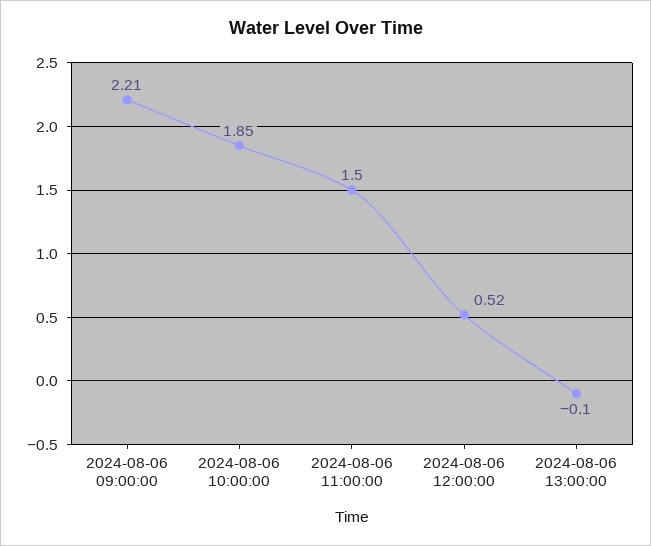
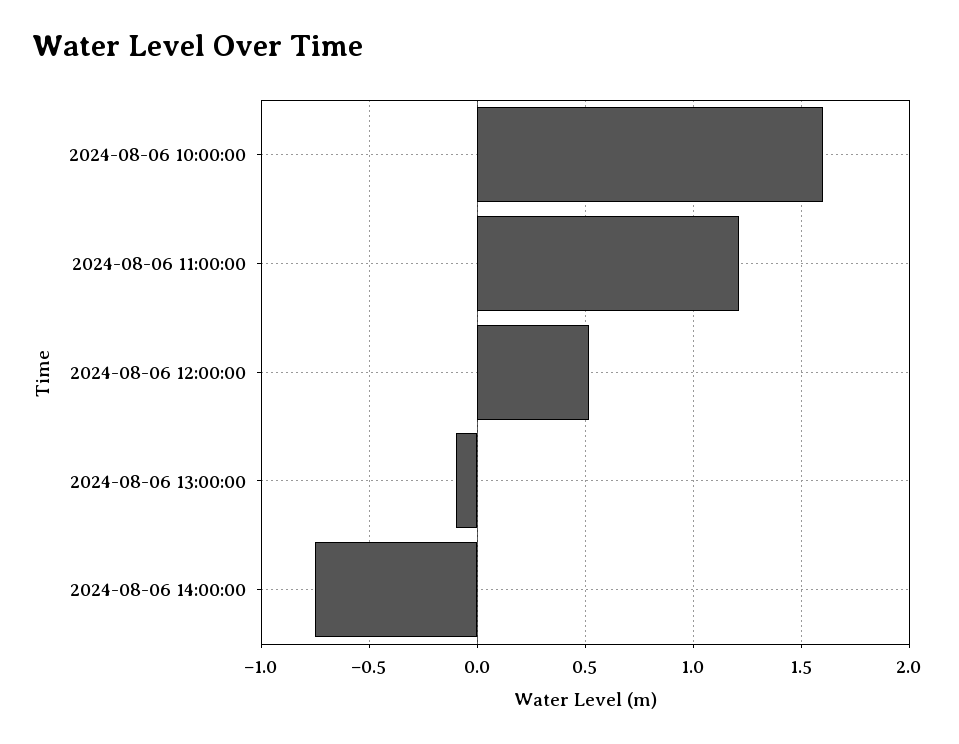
2024-08-06 09:00:00: 2.21 -> none
2024-08-06 10:00:00: 1.85 -> 1.6
2024-08-06 11:00:00: 1.5 -> 1.2
2024-08-06 14:00:00: none -> -0.75

